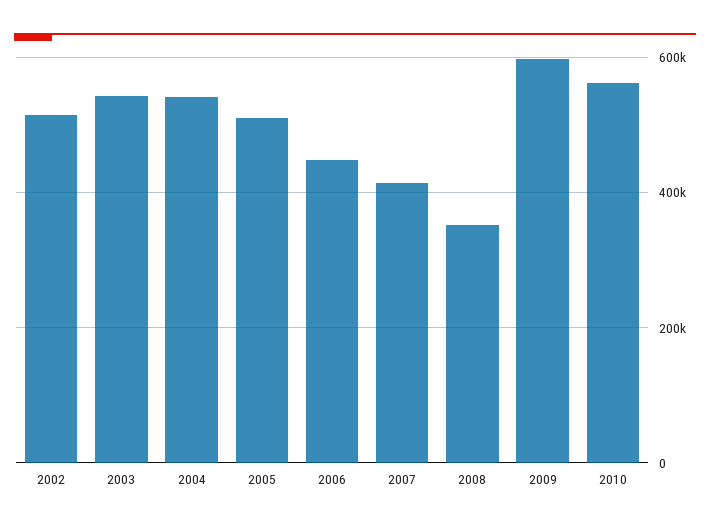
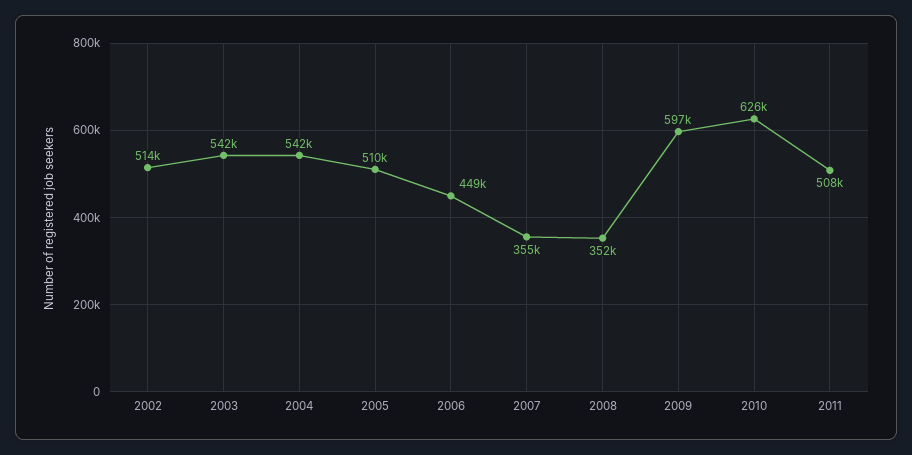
2007: 420000 -> 355000
2010: 560000 -> 626000
2011: none -> 508000

